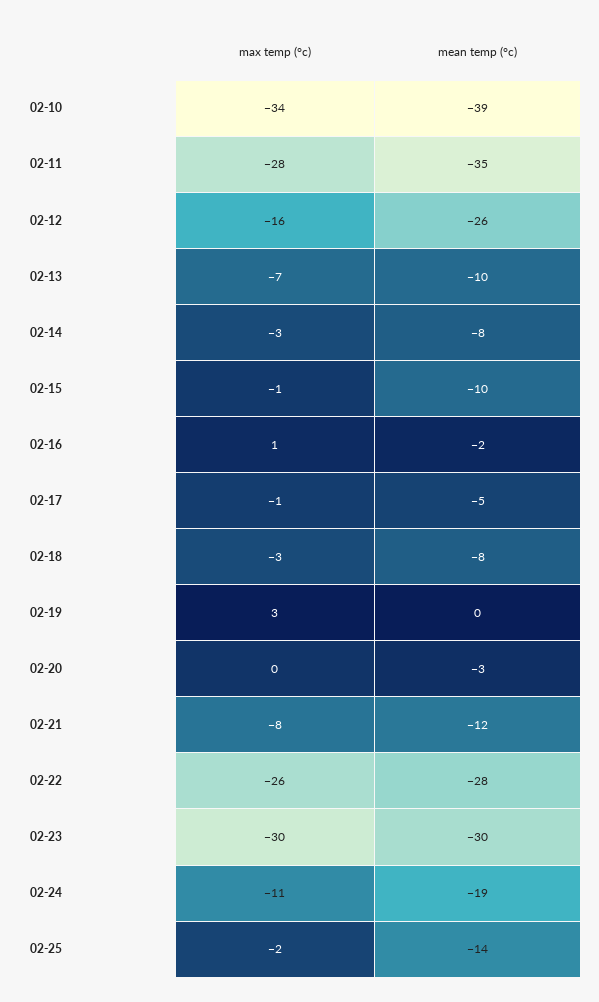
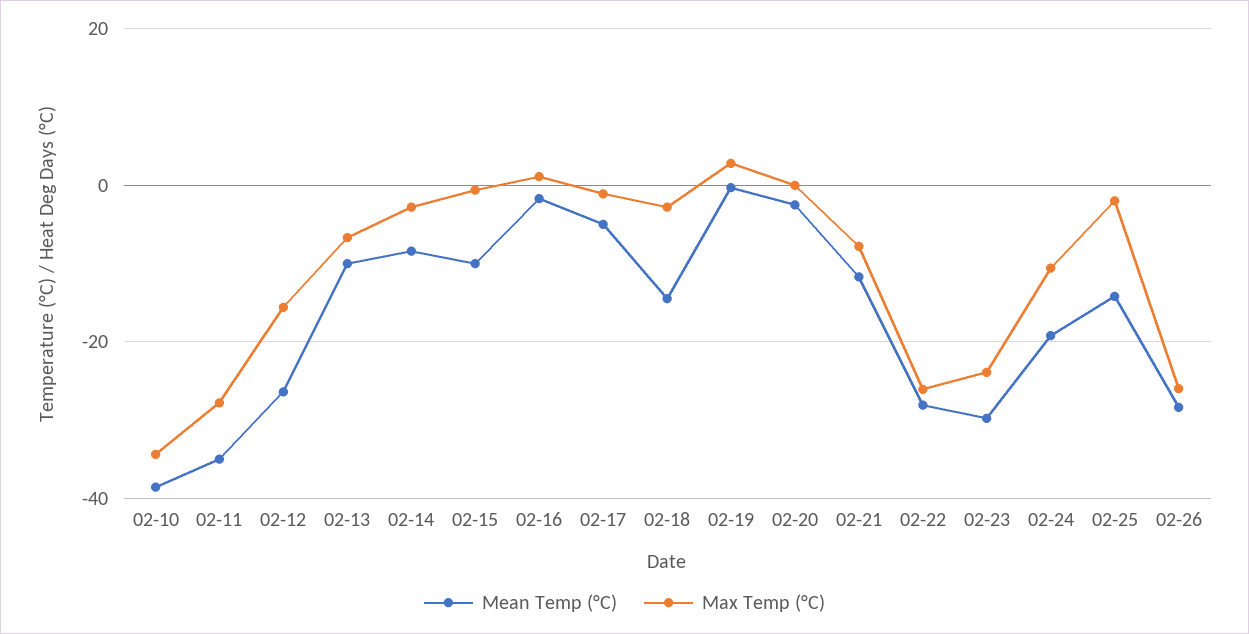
mean temp (°c), 02-18: -8 -> -14
max temp (°c), 02-23: -30 -> -24
mean temp (°c), 02-26: none -> -28
max temp (°c), 02-26: none -> -26

